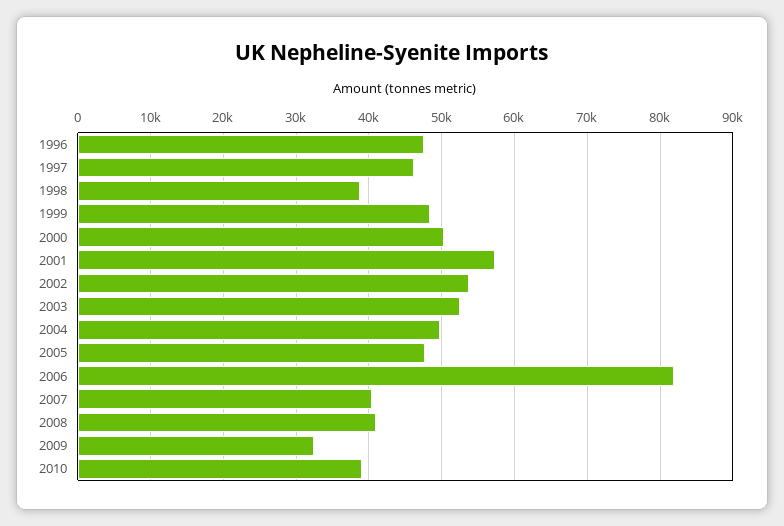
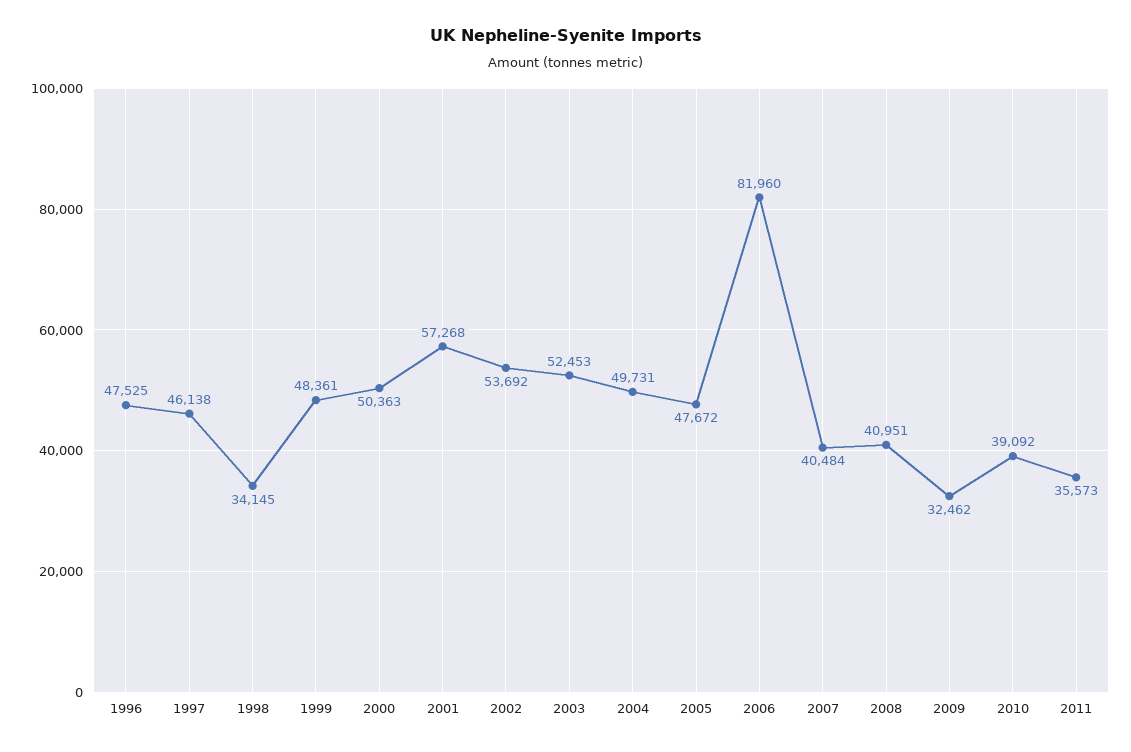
1998: 39000 -> 34145
2011: none -> 35573

